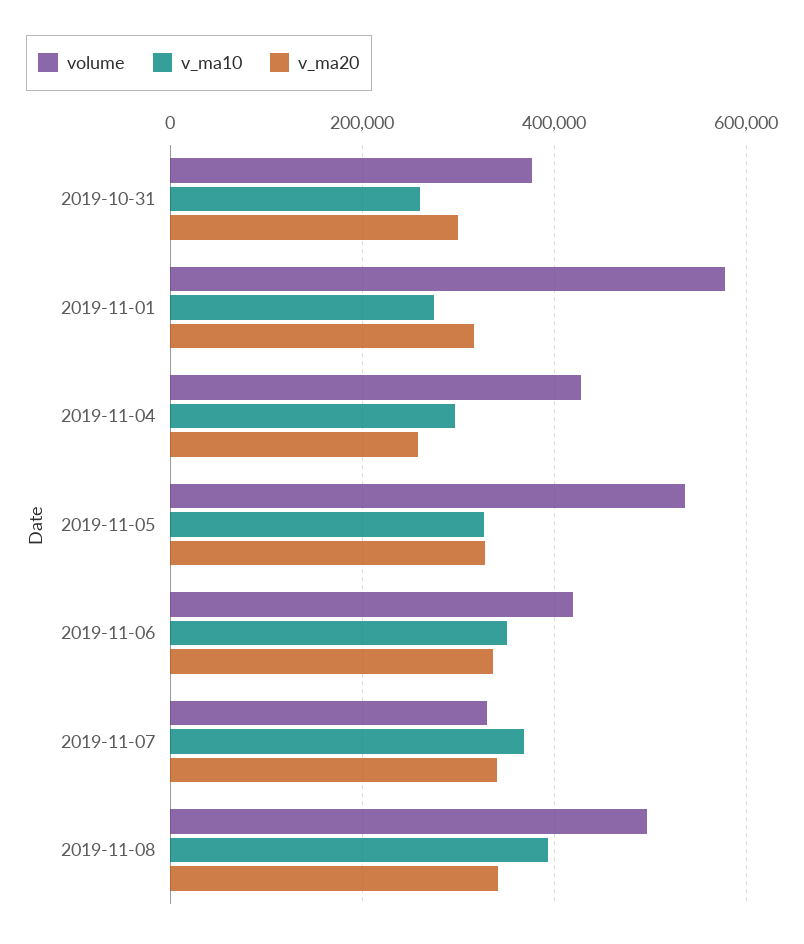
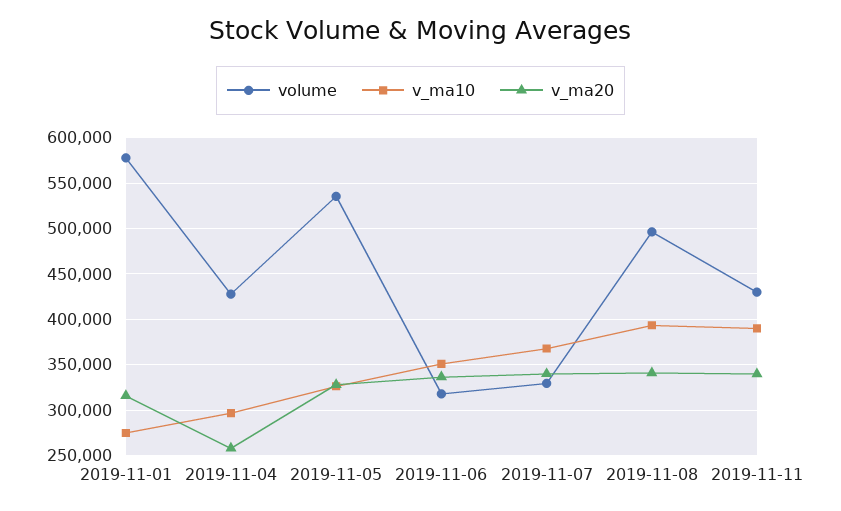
volume, 2019-10-31: 380000 -> none
v_ma10, 2019-10-31: 260000 -> none
v_ma20, 2019-10-31: 300000 -> none
volume, 2019-11-06: 420000 -> 320000
volume, 2019-11-11: none -> 430000
v_ma10, 2019-11-11: none -> 390000
v_ma20, 2019-11-11: none -> 340000

